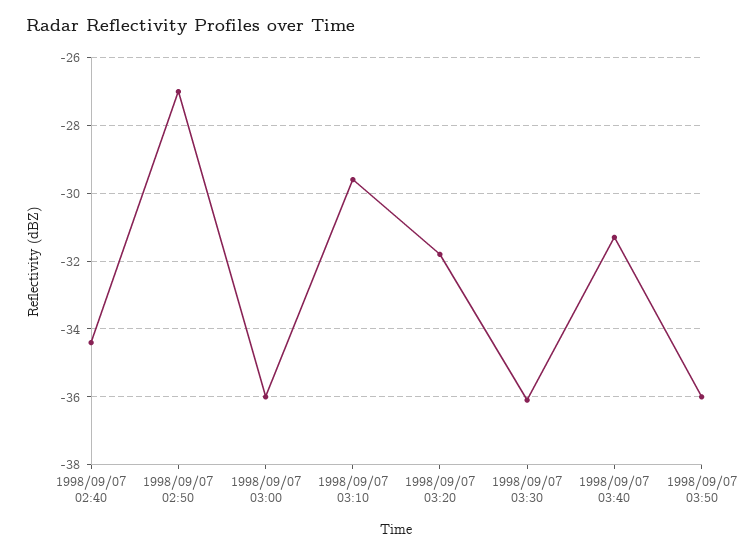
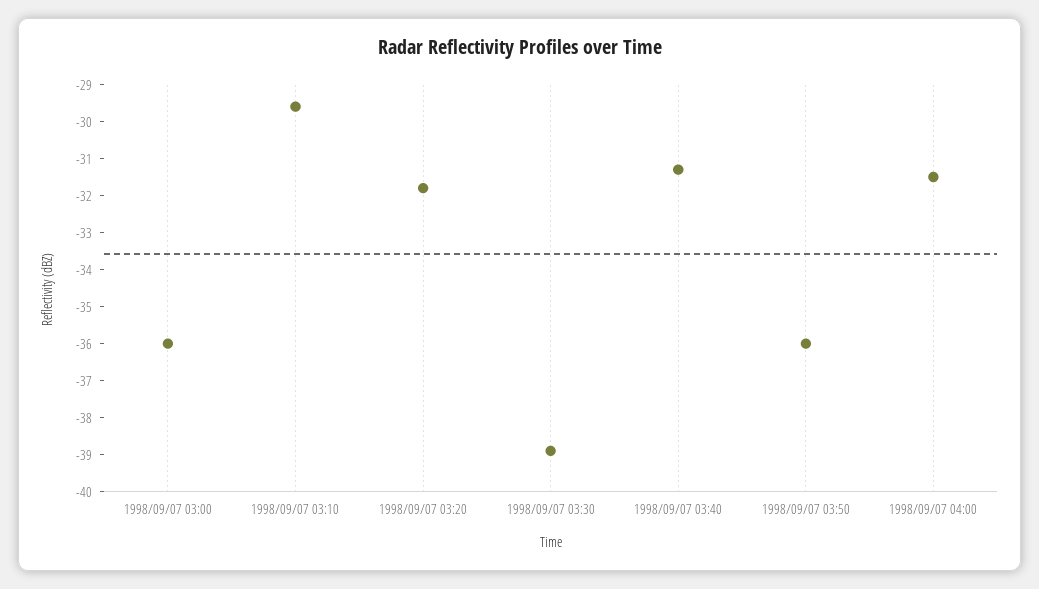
1998/09/07 02:40: -34.5 -> none
1998/09/07 02:50: -27 -> none
1998/09/07 03:30: -36 -> -39
1998/09/07 04:00: none -> -31.5

